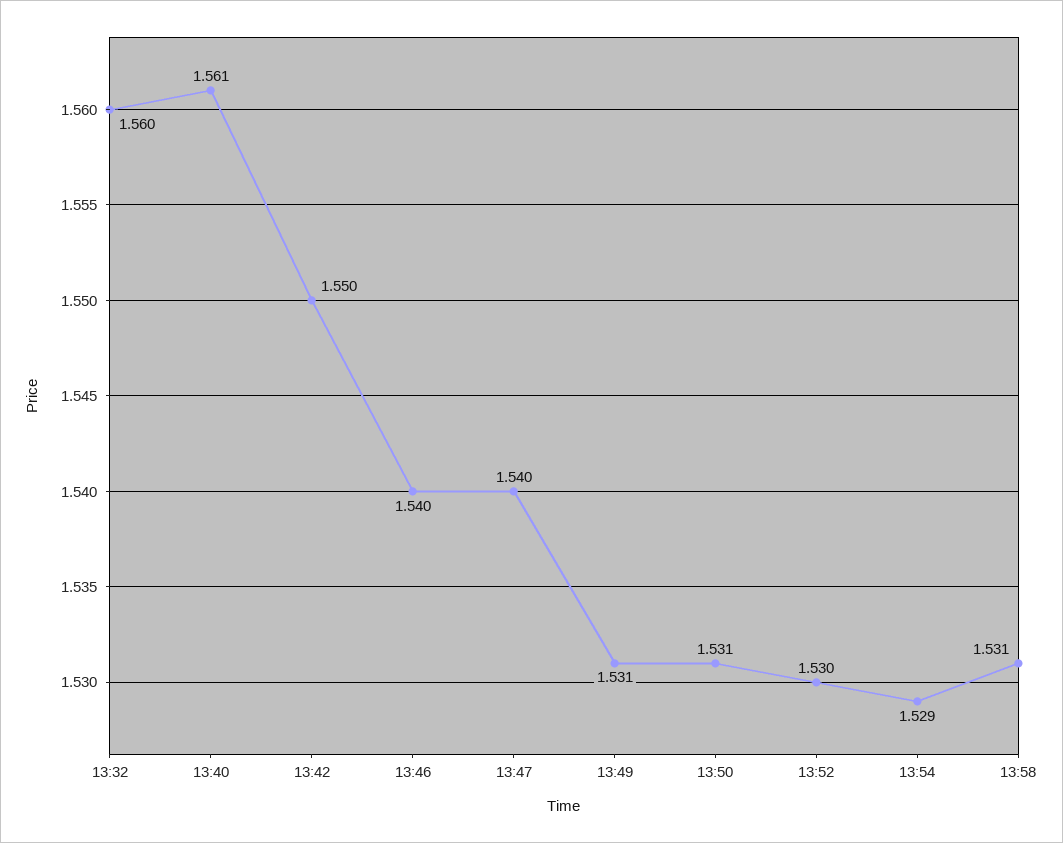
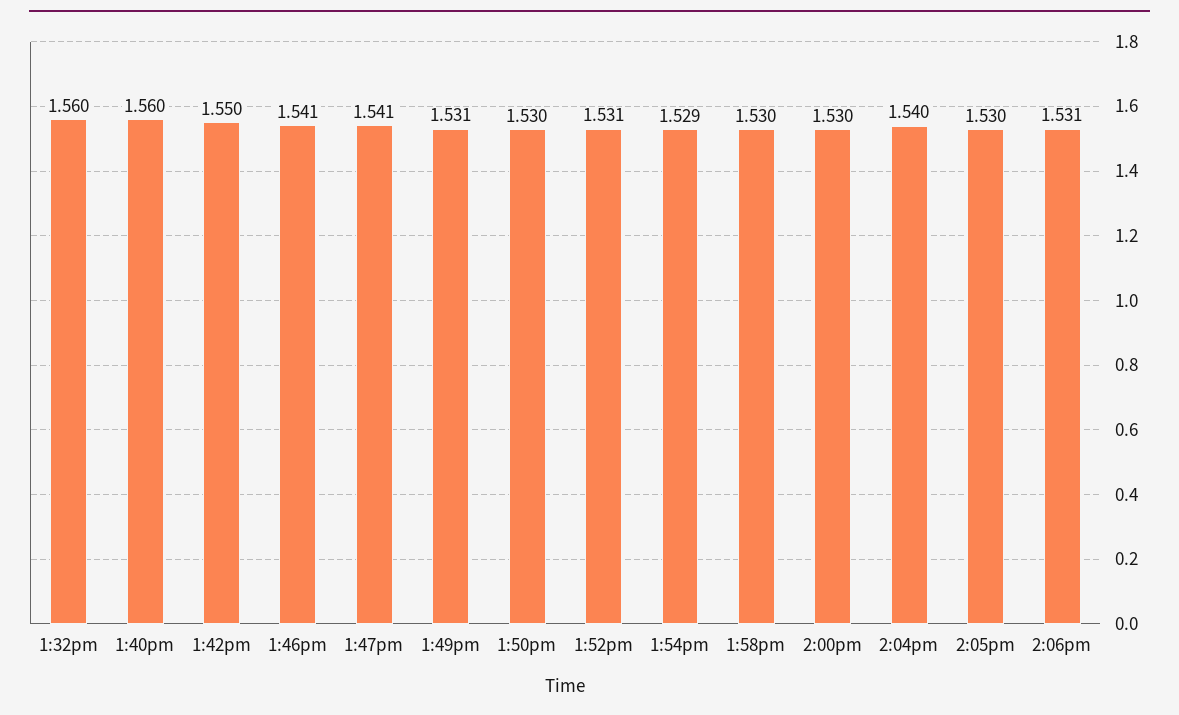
13:40: 1.561 -> 1.56
13:46: 1.54 -> 1.541
13:47: 1.54 -> 1.541
13:50: 1.531 -> 1.53
13:52: 1.53 -> 1.531
13:58: 1.531 -> 1.53
2:00pm: none -> 1.53
2:04pm: none -> 1.54
2:05pm: none -> 1.53
2:06pm: none -> 1.531

